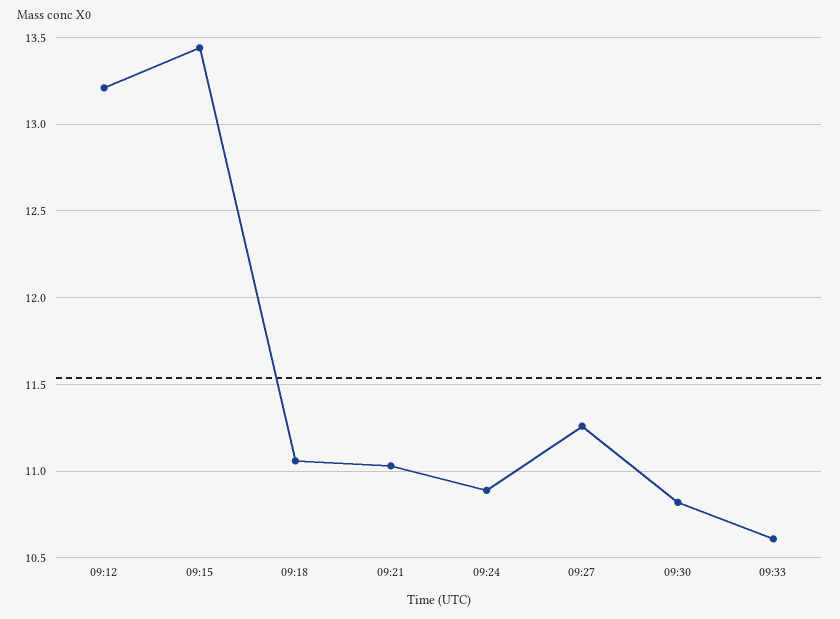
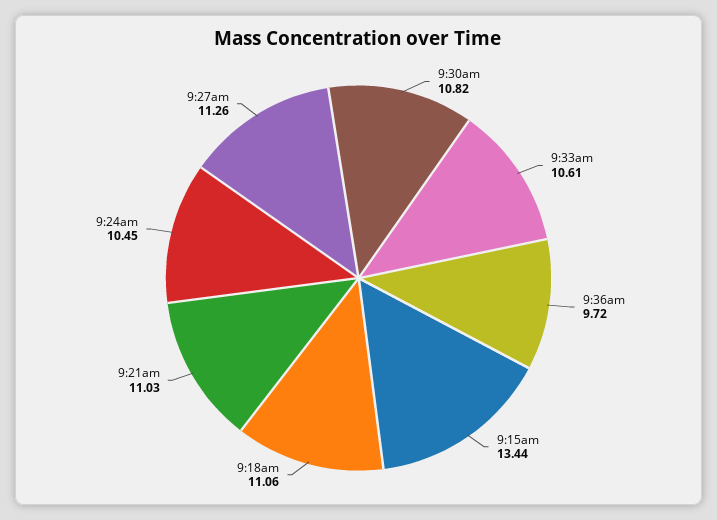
09:12: 13.2 -> none
09:24: 10.9 -> 10.45
9:36am: none -> 9.72

